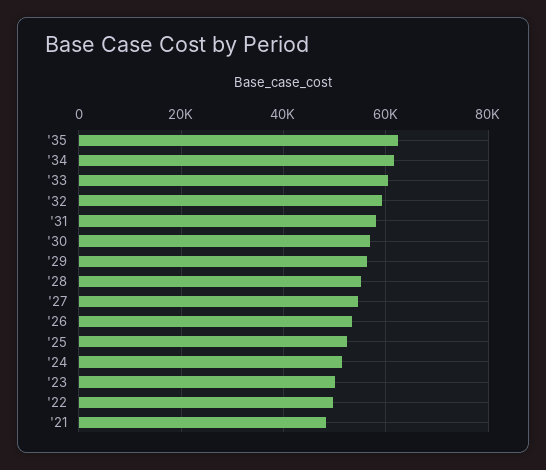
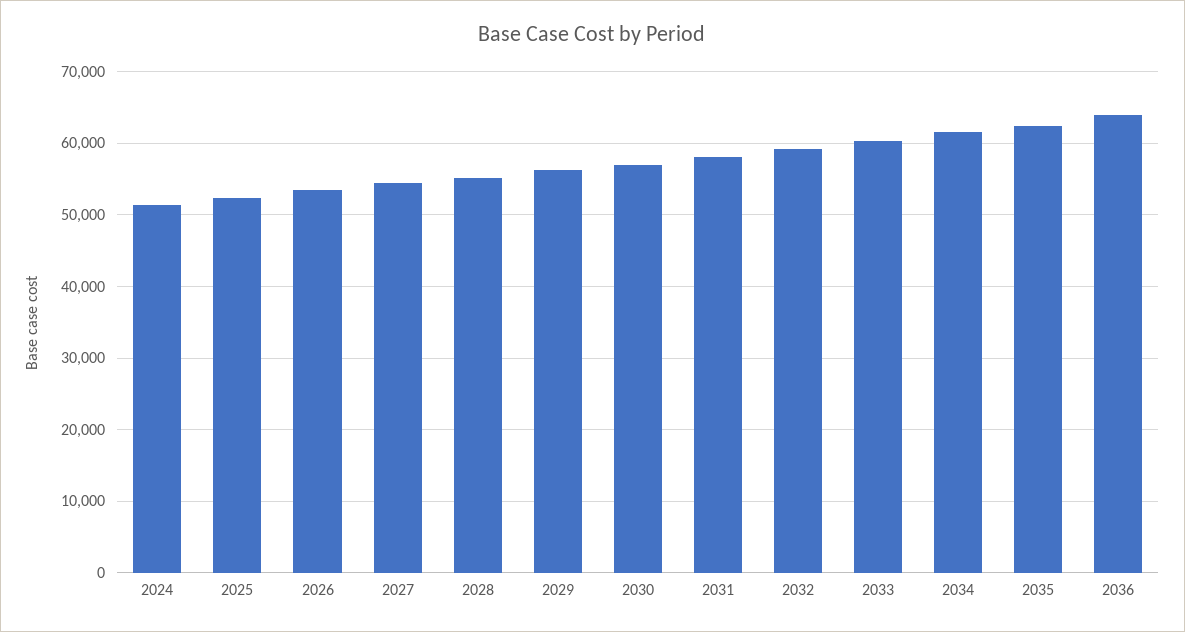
'23: 50000 -> none
'22: 50000 -> none
'21: 48000 -> none
2036: none -> 64000

